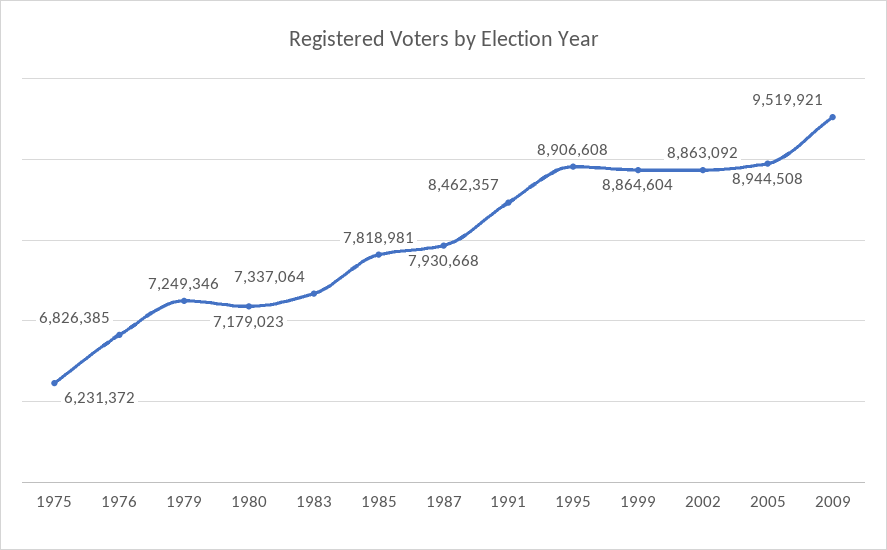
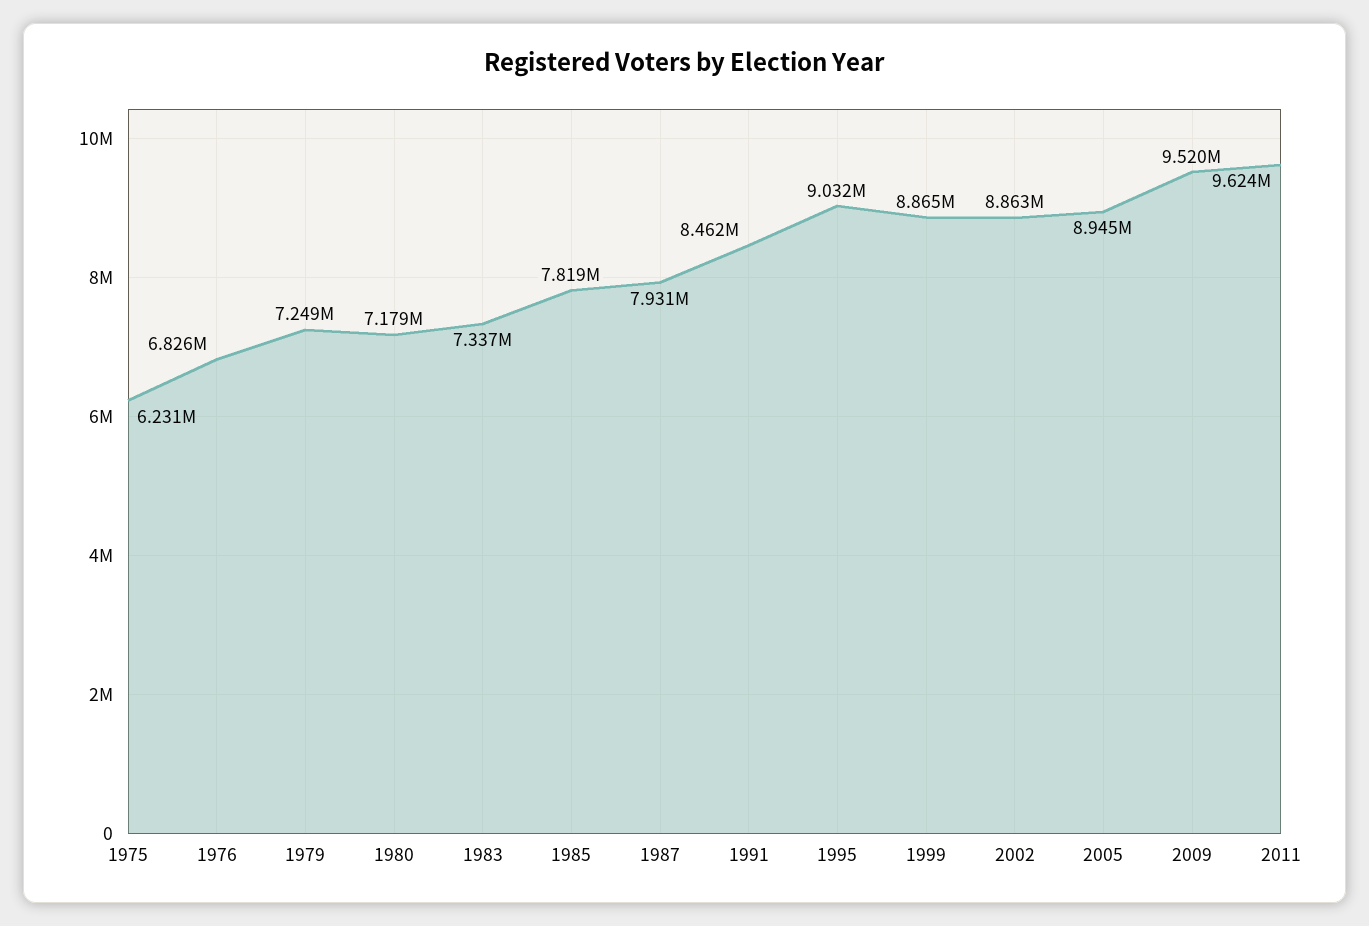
1995: 8906608 -> 9032000
2011: none -> 9624000

